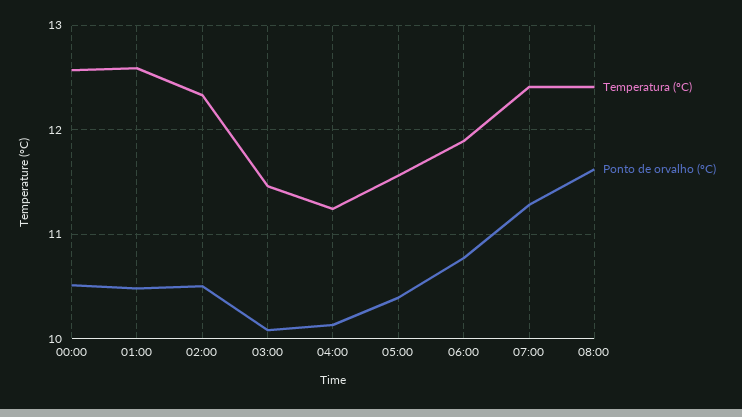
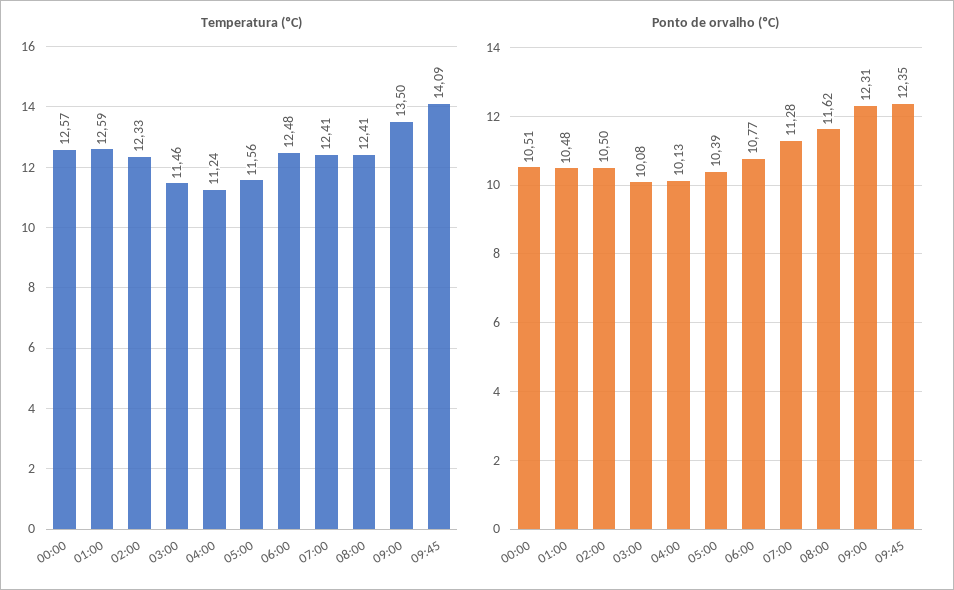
Temperatura (ºC), 06:00: 11.9 -> 12.48
Temperatura (ºC), 09:00: none -> 13.5
Temperatura (ºC), 09:45: none -> 14.09
Ponto de orvalho (ºC), 09:00: none -> 12.31
Ponto de orvalho (ºC), 09:45: none -> 12.35

